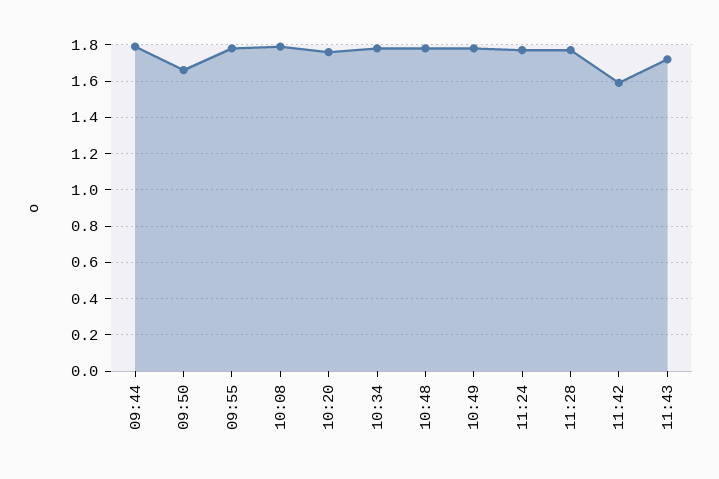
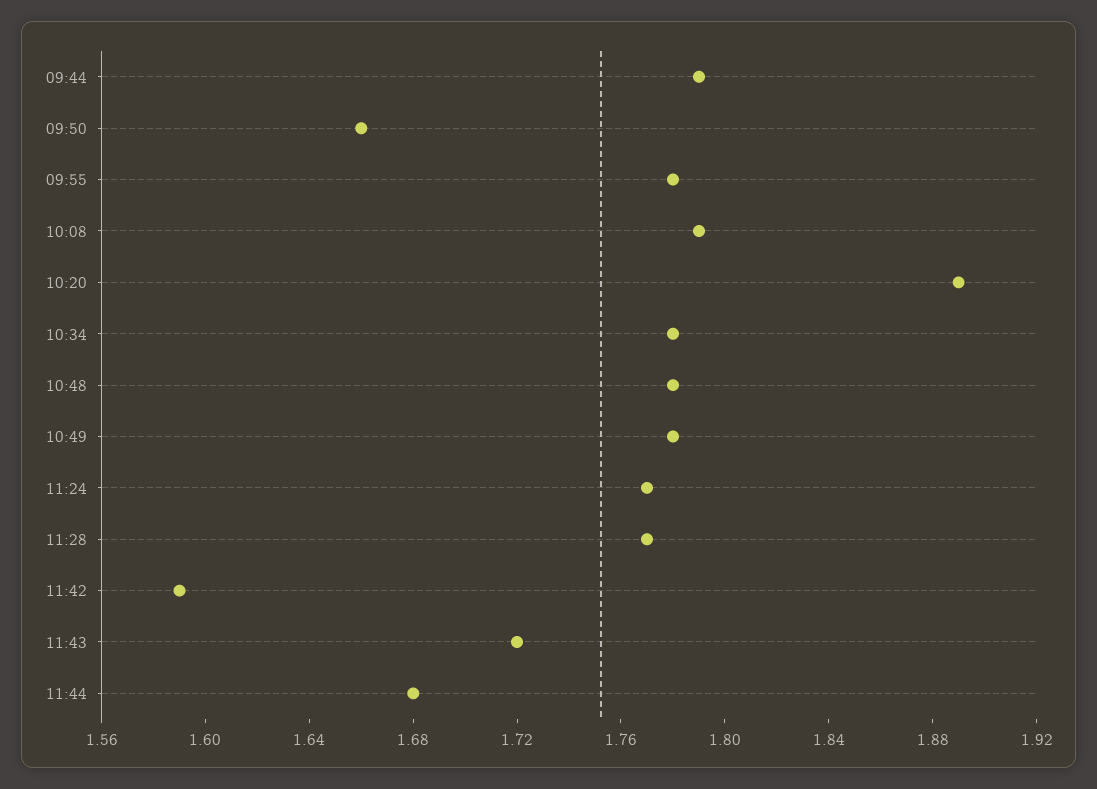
10:20: 1.75 -> 1.89
11:44: none -> 1.68

